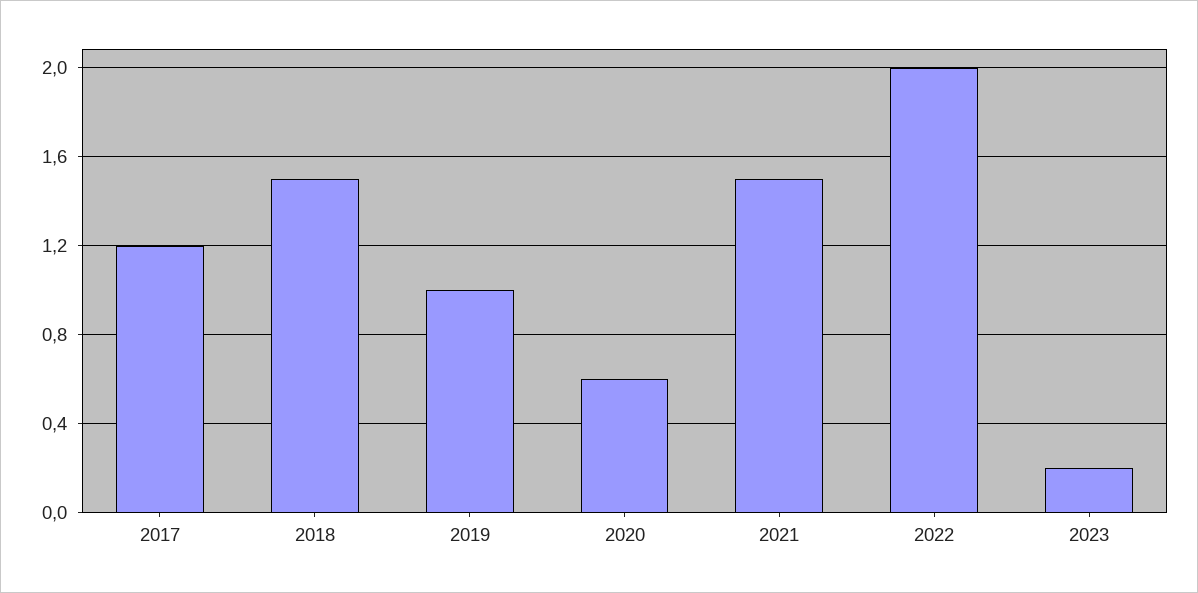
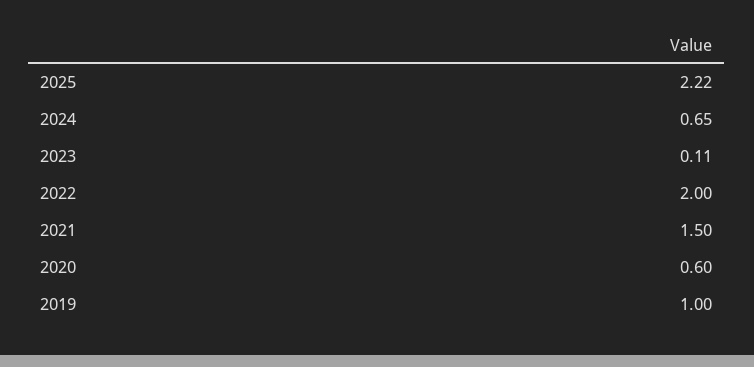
2017: 1.2 -> none
2018: 1.5 -> none
2023: 0.2 -> 0.11
2025: none -> 2.22
2024: none -> 0.65

